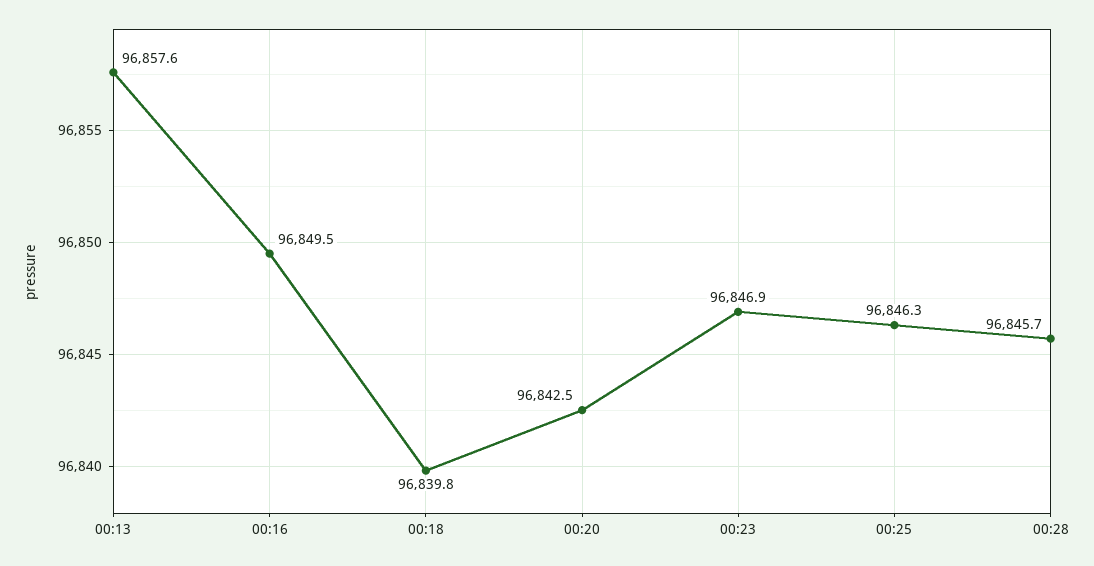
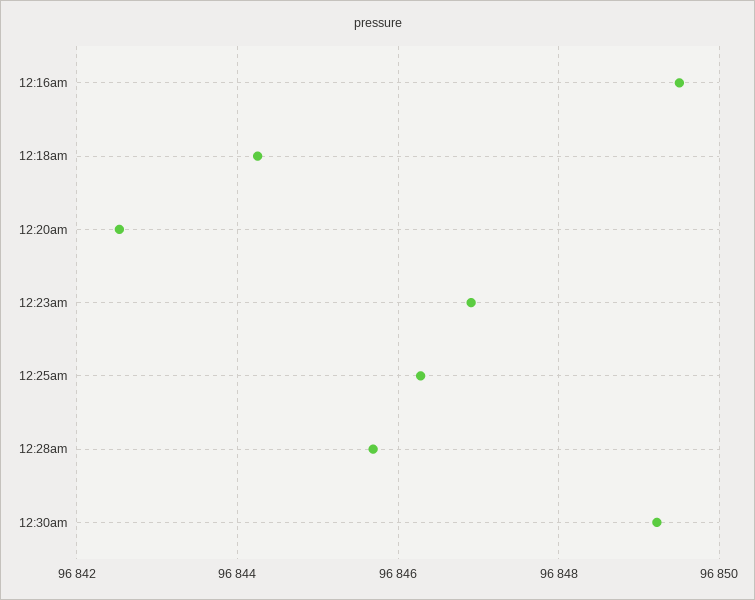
00:13: 96857.6 -> none
00:18: 96839.8 -> 96844.2
12:30am: none -> 96849.2

